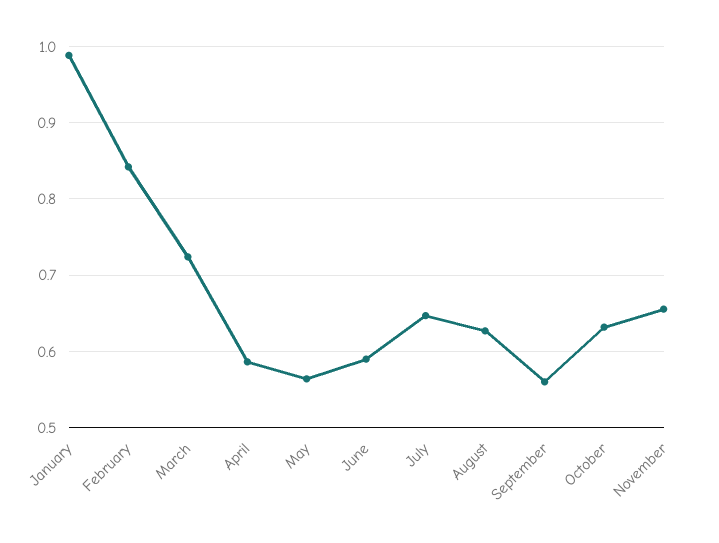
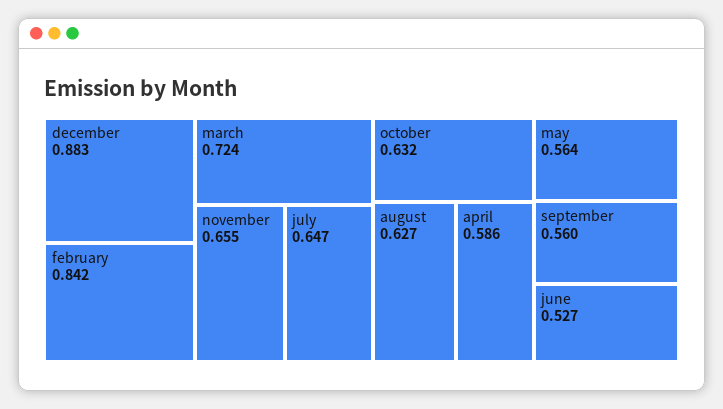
January: 0.99 -> none
June: 0.59 -> 0.527
december: none -> 0.883

